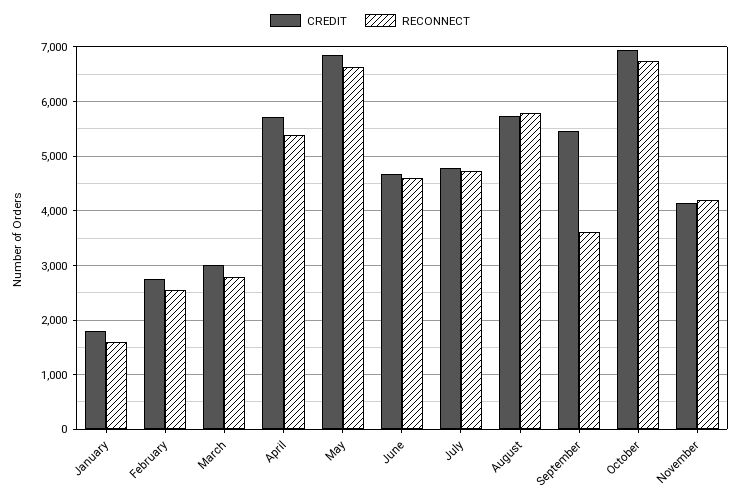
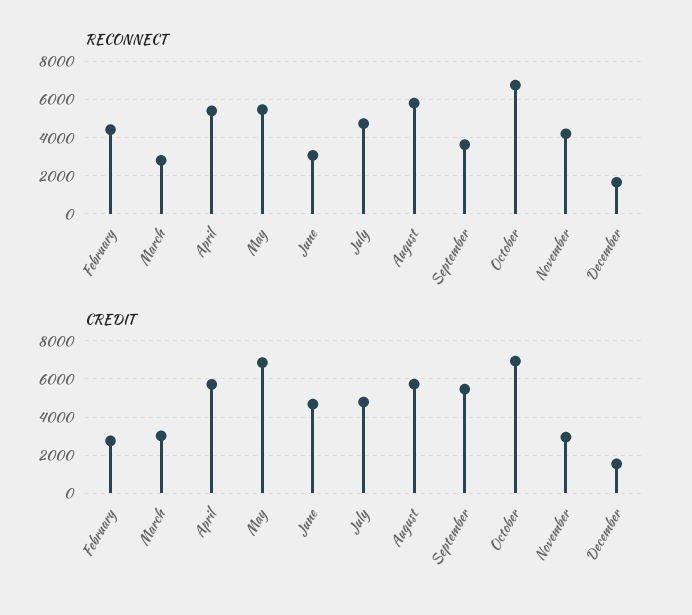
CREDIT, January: 1800 -> none
RECONNECT, January: 1600 -> none
RECONNECT, February: 2600 -> 4500
RECONNECT, May: 6600 -> 5500
RECONNECT, June: 4600 -> 3000
CREDIT, November: 4200 -> 3000
RECONNECT, December: none -> 1500
CREDIT, December: none -> 1500

